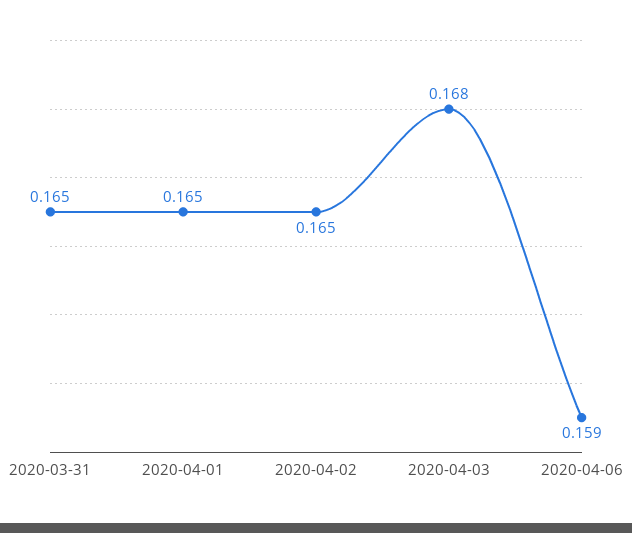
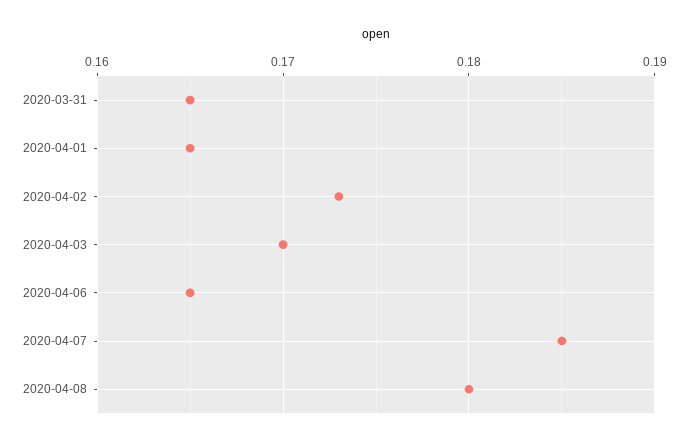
2020-04-02: 0.165 -> 0.173
2020-04-03: 0.168 -> 0.17
2020-04-06: 0.159 -> 0.165
2020-04-07: none -> 0.185
2020-04-08: none -> 0.18

